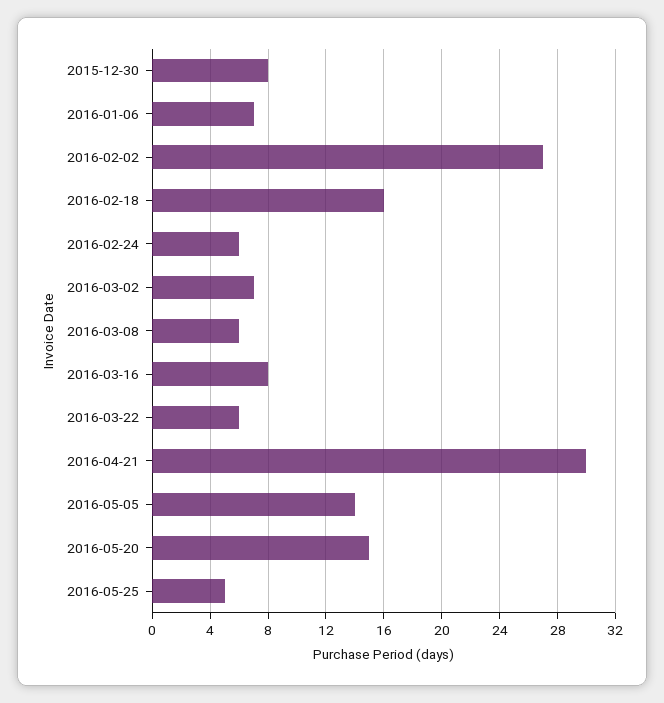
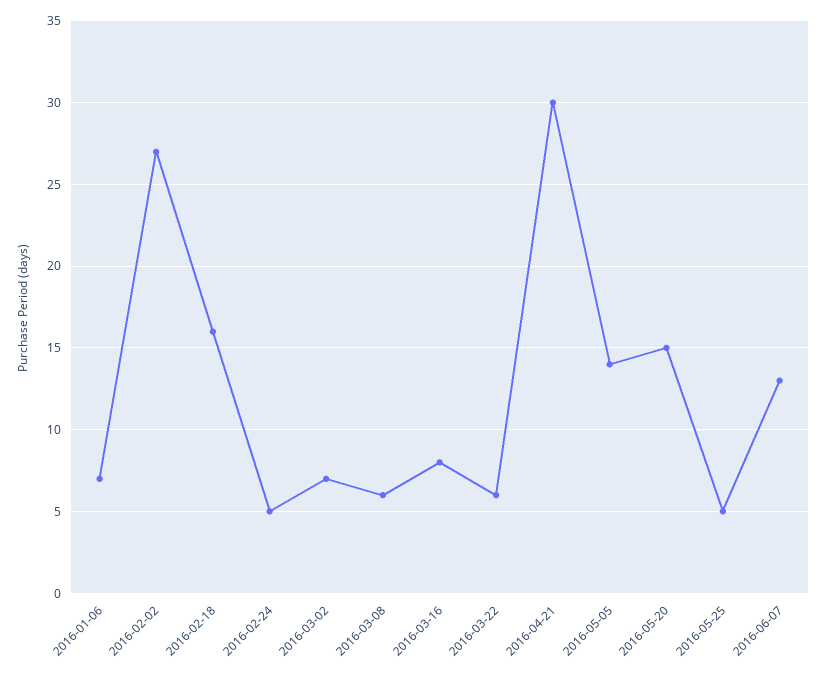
2015-12-30: 8 -> none
2016-02-24: 6 -> 5
2016-06-07: none -> 13

